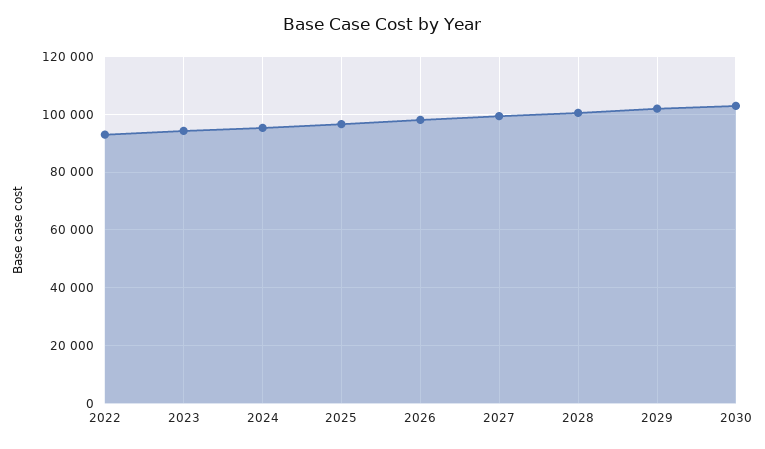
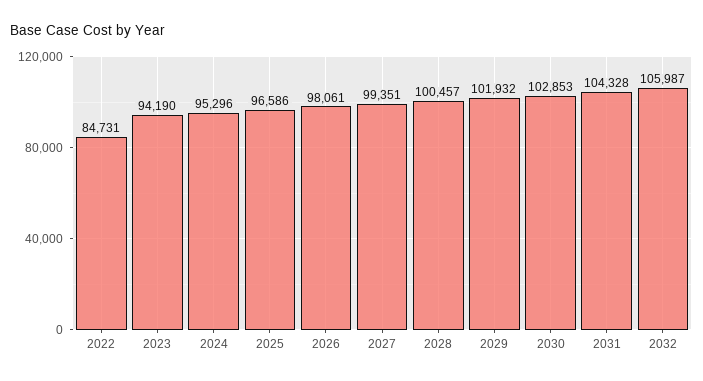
2022: 92500 -> 84731
2031: none -> 104328
2032: none -> 105987

